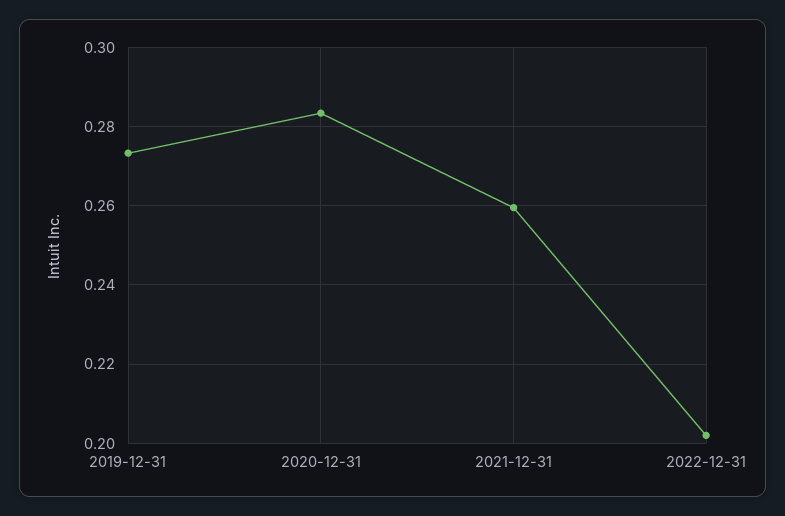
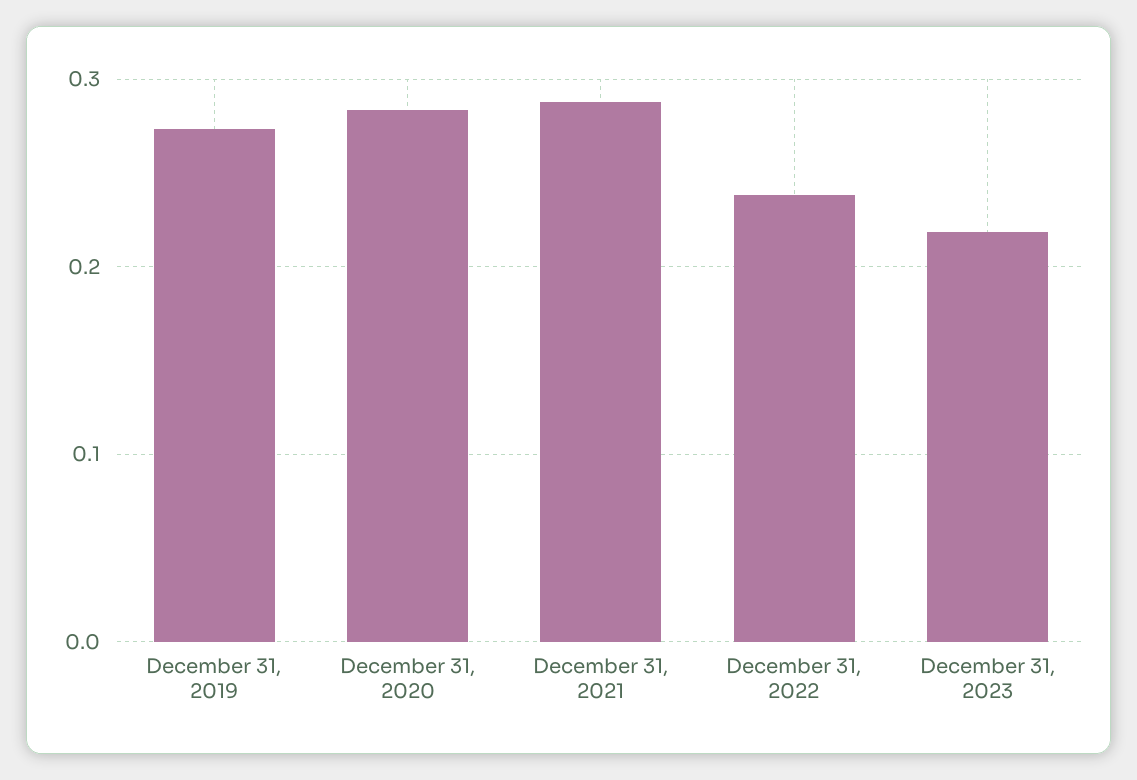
2021-12-31: 0.26 -> 0.29
2022-12-31: 0.202 -> 0.24
December 31, 2023: none -> 0.22

